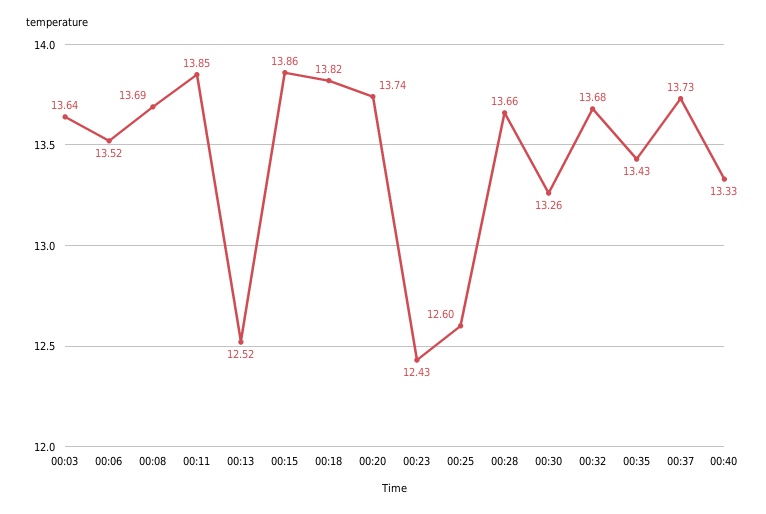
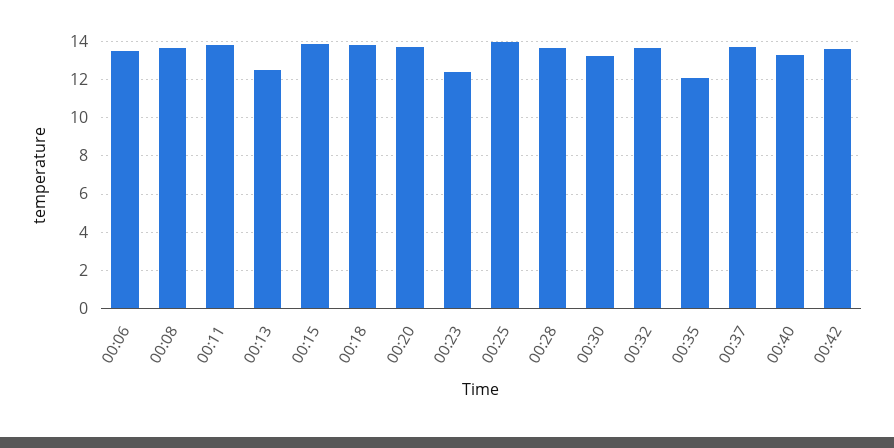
00:03: 13.64 -> none
00:25: 12.6 -> 14
00:35: 13.43 -> 12
00:42: none -> 13.5

